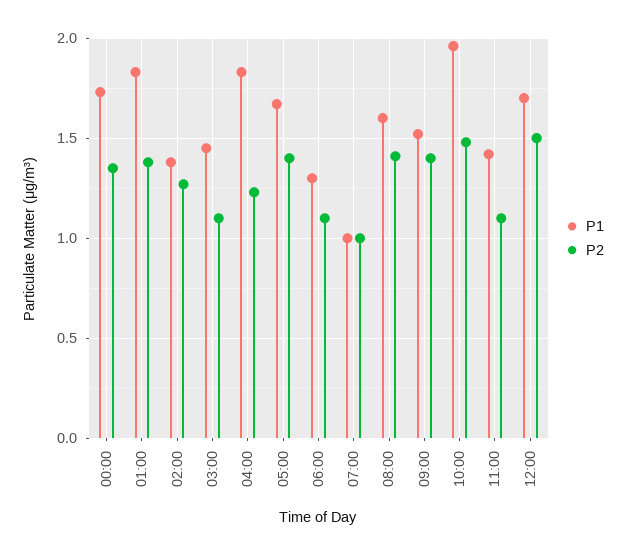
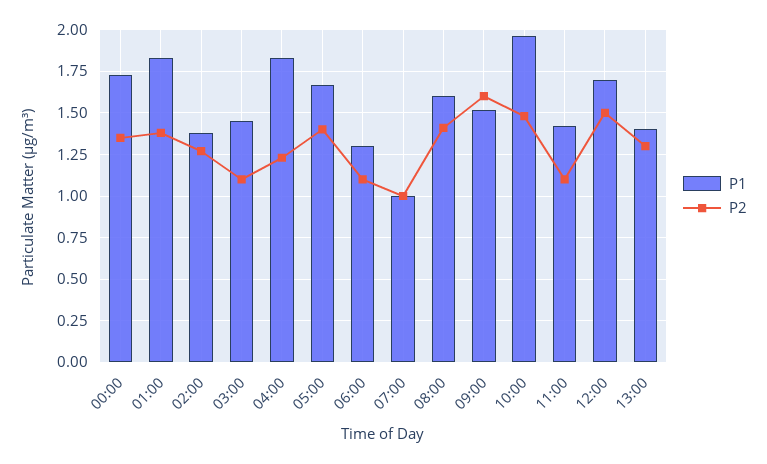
P2, 09:00: 1.4 -> 1.6
P1, 13:00: none -> 1.4
P2, 13:00: none -> 1.3

